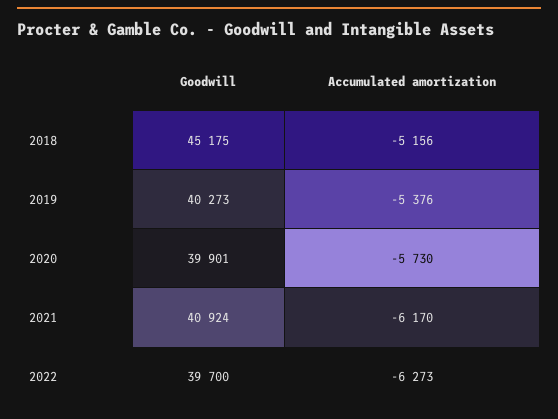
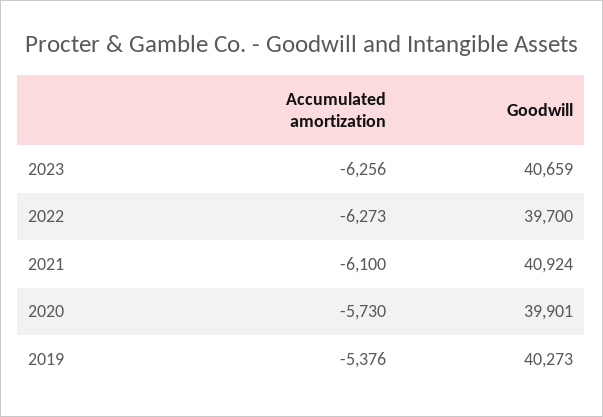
Goodwill, 2018: 45175 -> none
Accumulated amortization, 2018: -5156 -> none
Accumulated amortization, 2021: -6170 -> -6100
Accumulated amortization, 2023: none -> -6256
Goodwill, 2023: none -> 40659

